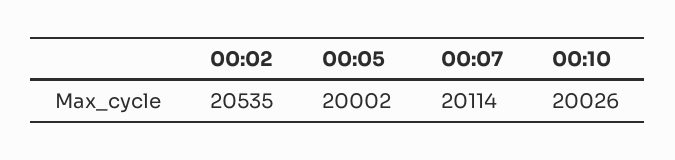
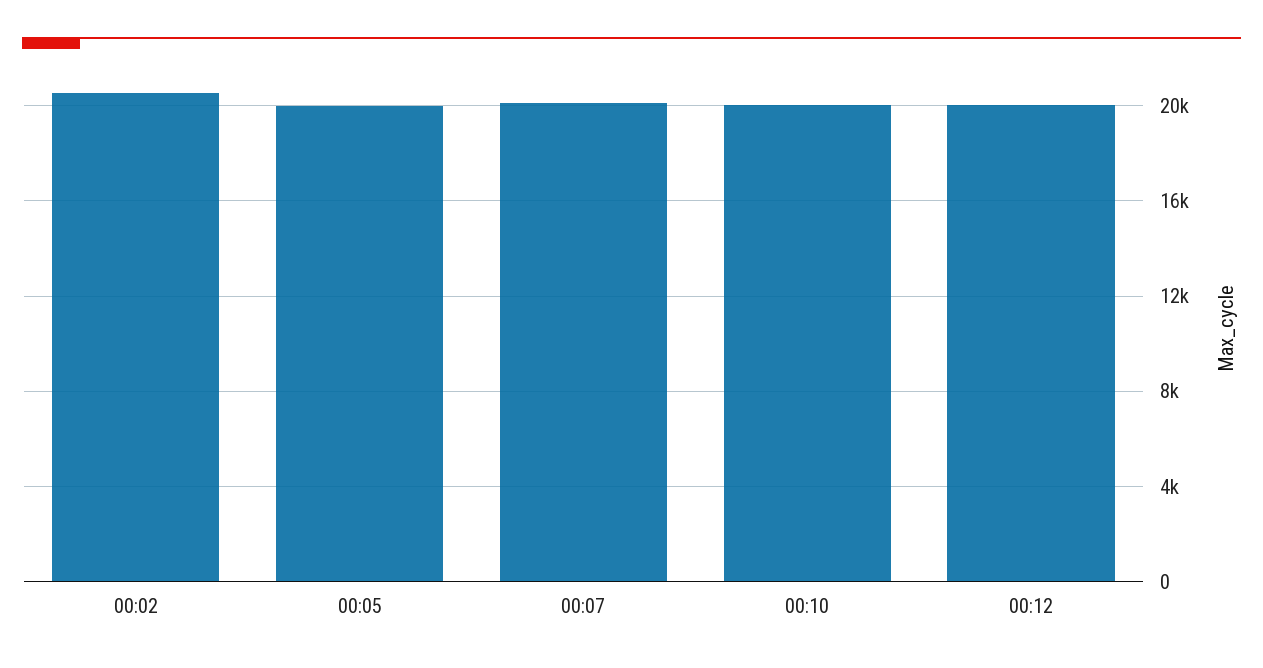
00:12: none -> 20000

